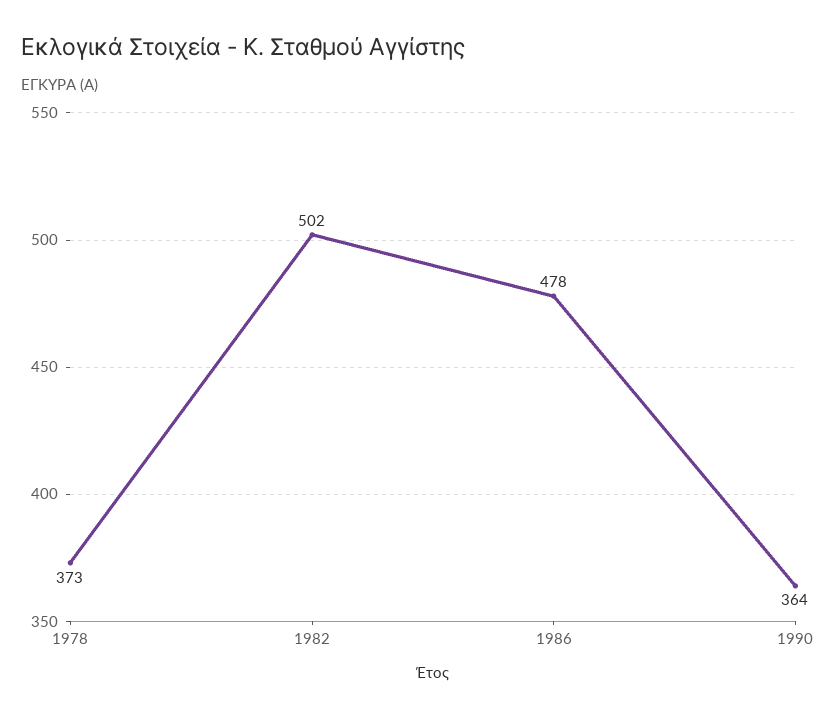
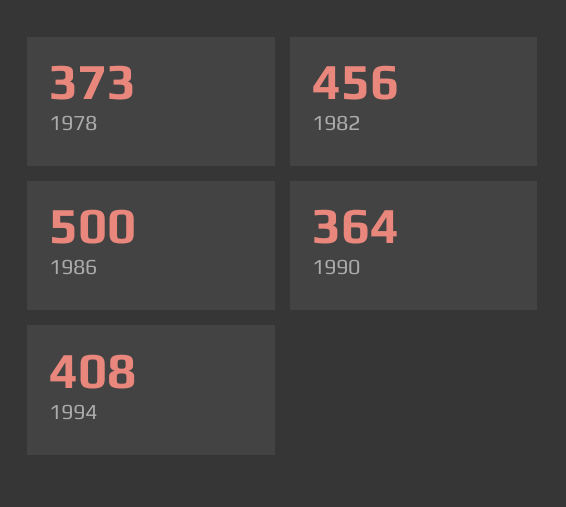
1982: 502 -> 456
1986: 478 -> 500
1994: none -> 408

